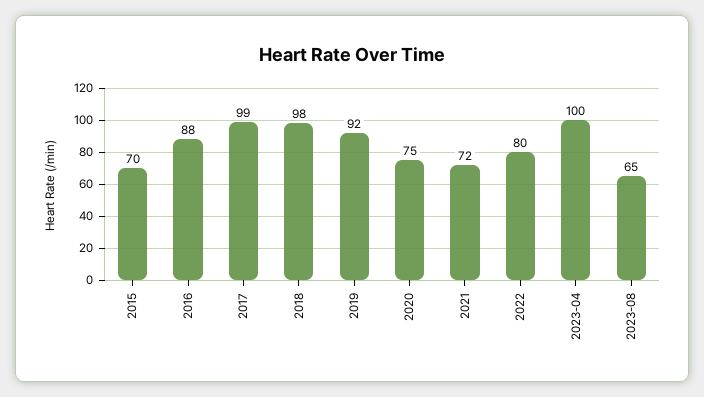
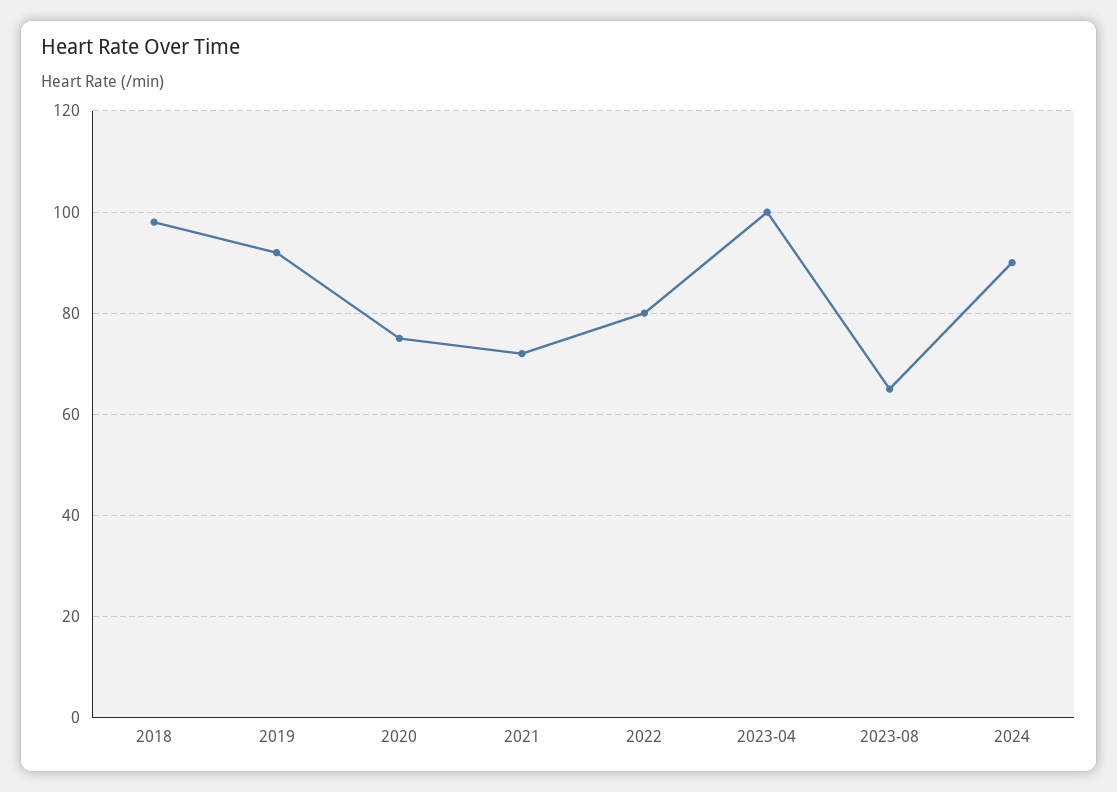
2015: 70 -> none
2016: 88 -> none
2017: 99 -> none
2024: none -> 90

